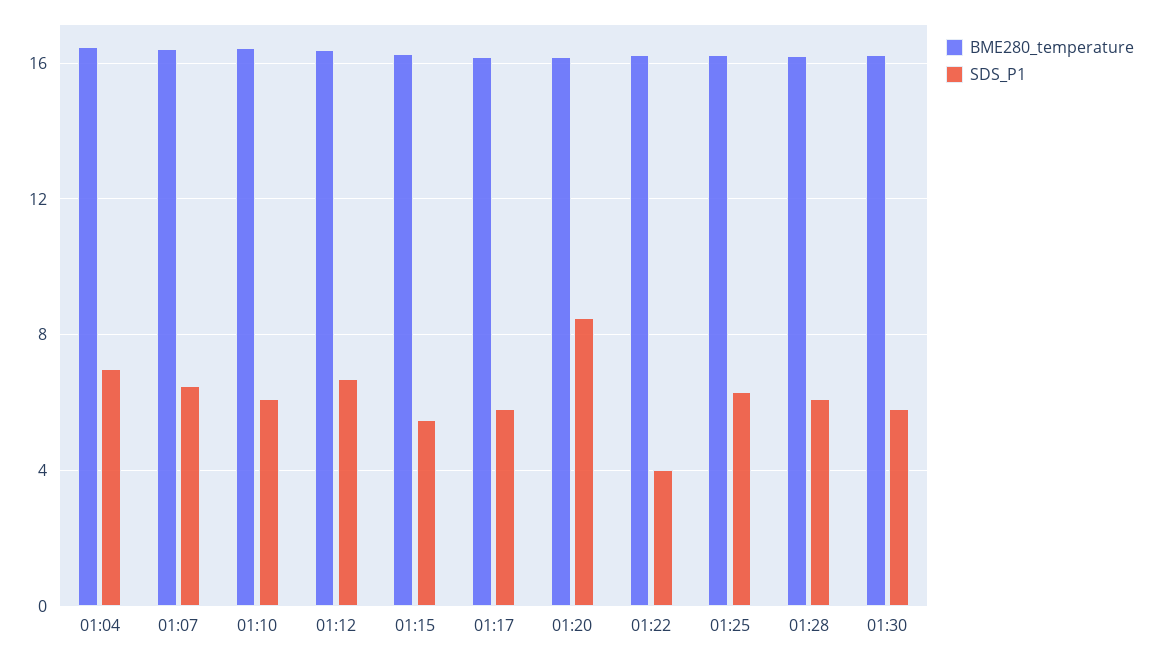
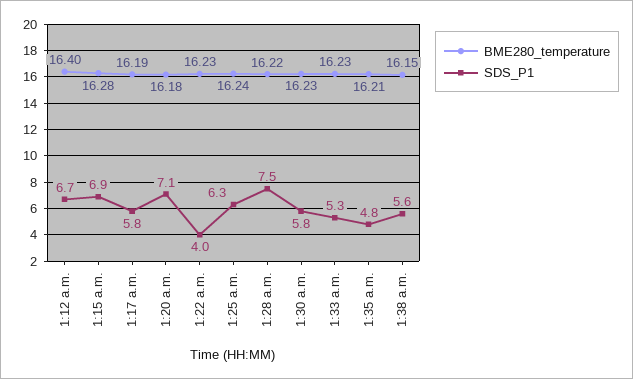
BME280_temperature, 01:04: 16.5 -> none
SDS_P1, 01:04: 7 -> none
BME280_temperature, 01:07: 16.5 -> none
SDS_P1, 01:07: 6.5 -> none
BME280_temperature, 01:10: 16.5 -> none
SDS_P1, 01:10: 6 -> none
SDS_P1, 01:15: 5.5 -> 6.9
SDS_P1, 01:20: 8.5 -> 7.1
SDS_P1, 01:28: 6 -> 7.5
BME280_temperature, 1:33 a.m.: none -> 16.23
SDS_P1, 1:33 a.m.: none -> 5.3
BME280_temperature, 1:35 a.m.: none -> 16.21
SDS_P1, 1:35 a.m.: none -> 4.8
BME280_temperature, 1:38 a.m.: none -> 16.15
SDS_P1, 1:38 a.m.: none -> 5.6

